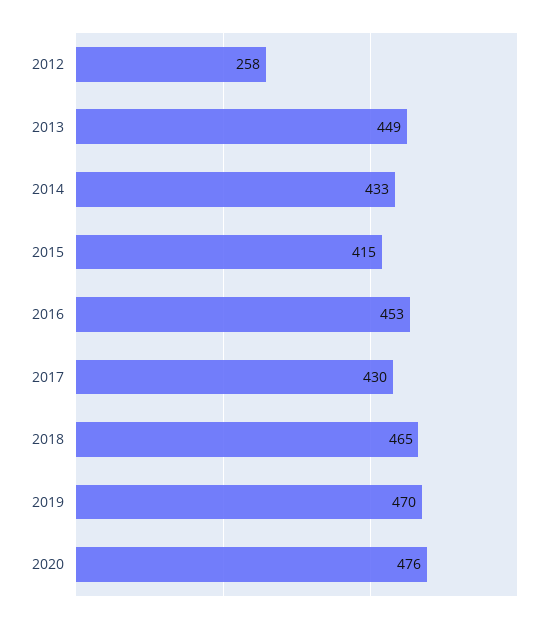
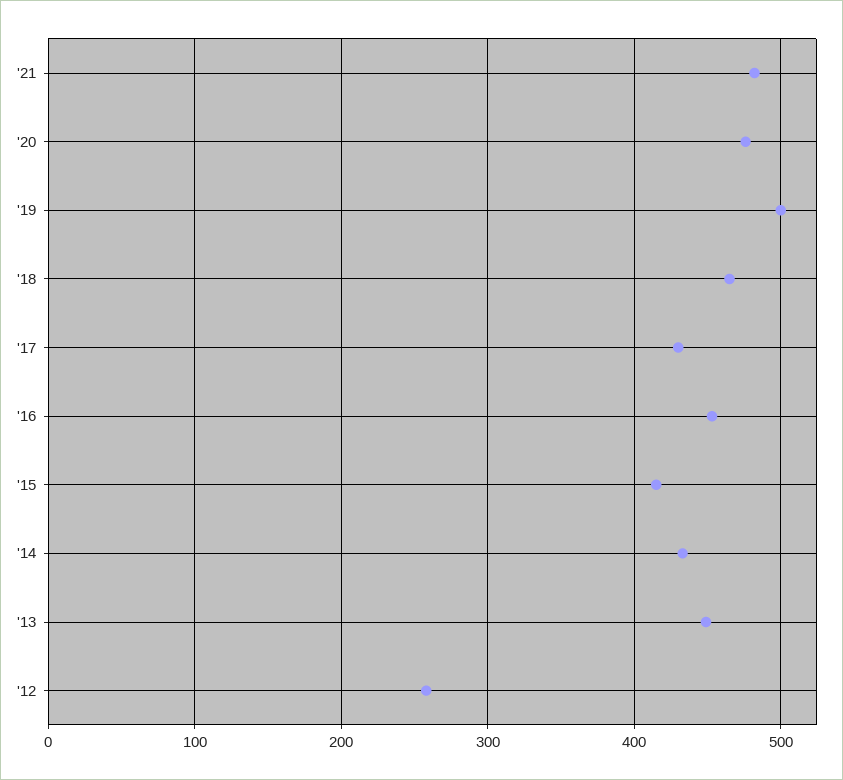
2019: 470 -> 500
'21: none -> 480

